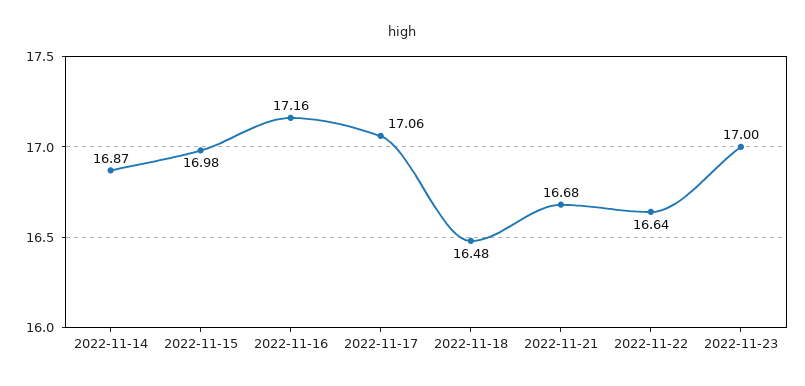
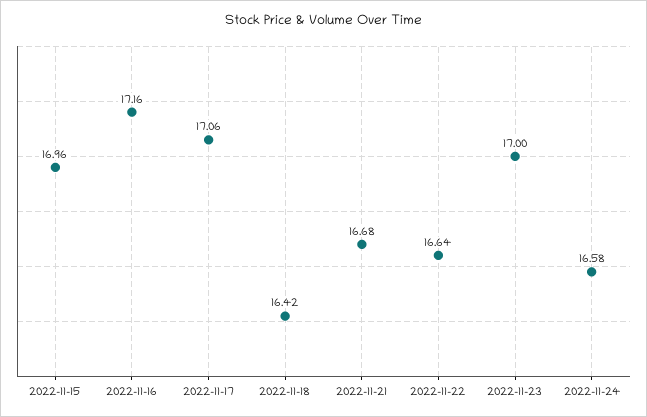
2022-11-14: 16.87 -> none
2022-11-15: 16.98 -> 16.96
2022-11-18: 16.48 -> 16.42
2022-11-24: none -> 16.58

